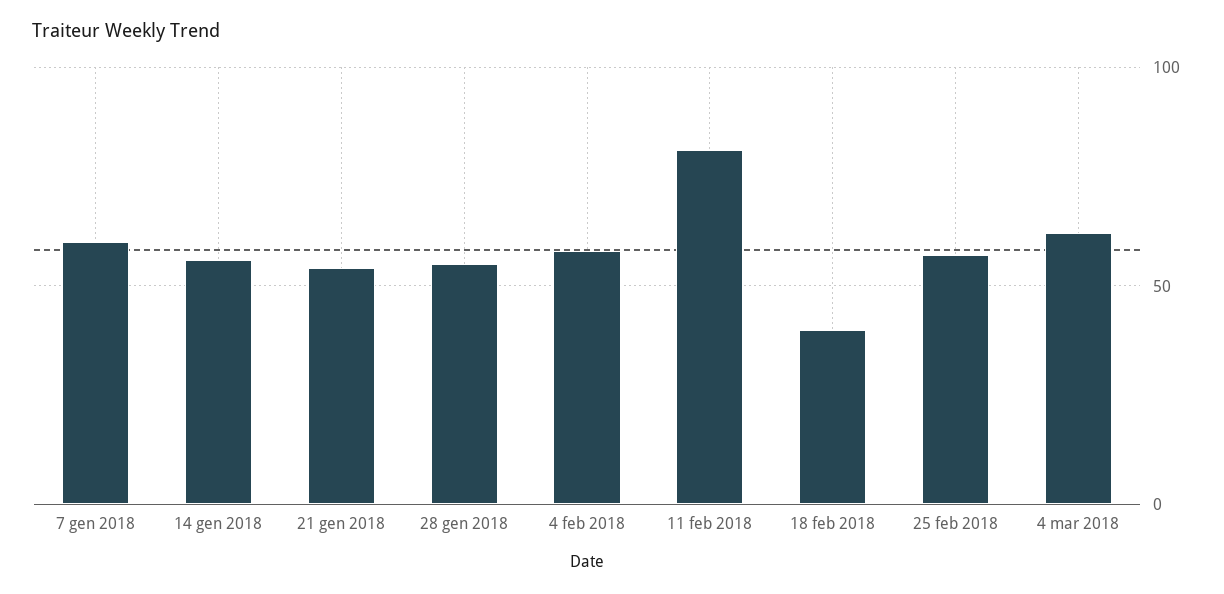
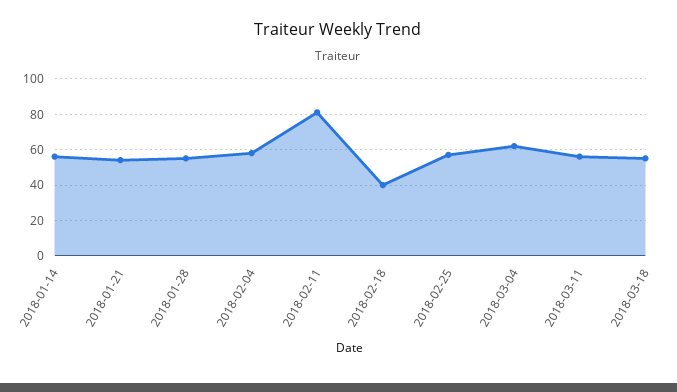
7 gen 2018: 60 -> none
2018-03-11: none -> 55
2018-03-18: none -> 55

